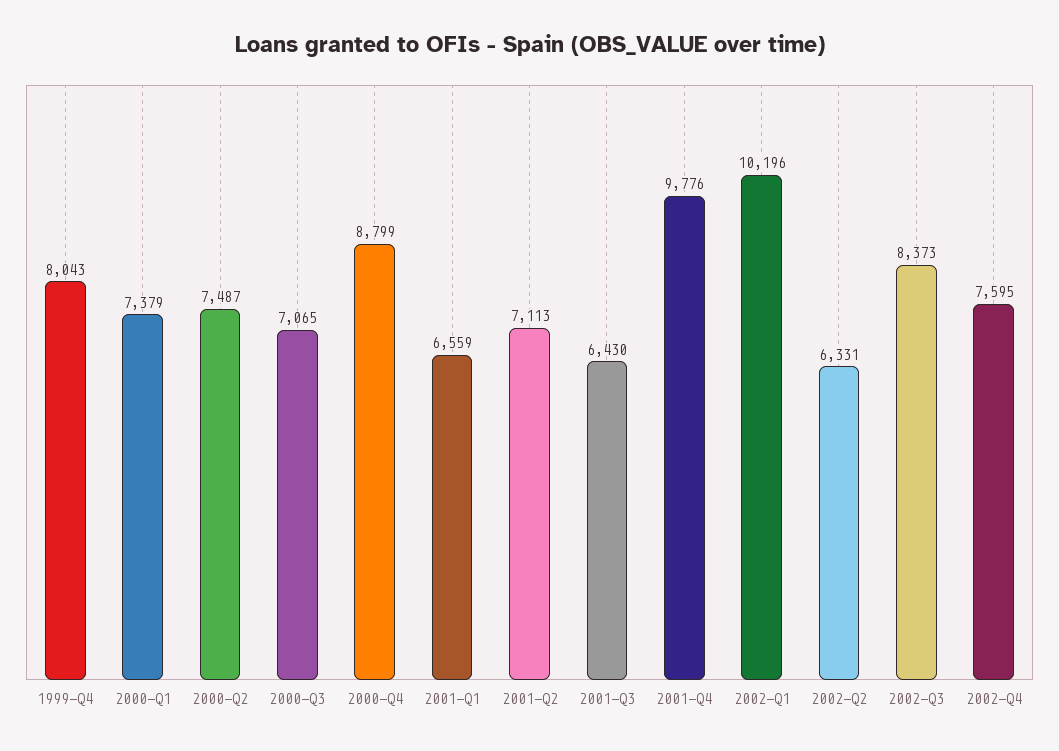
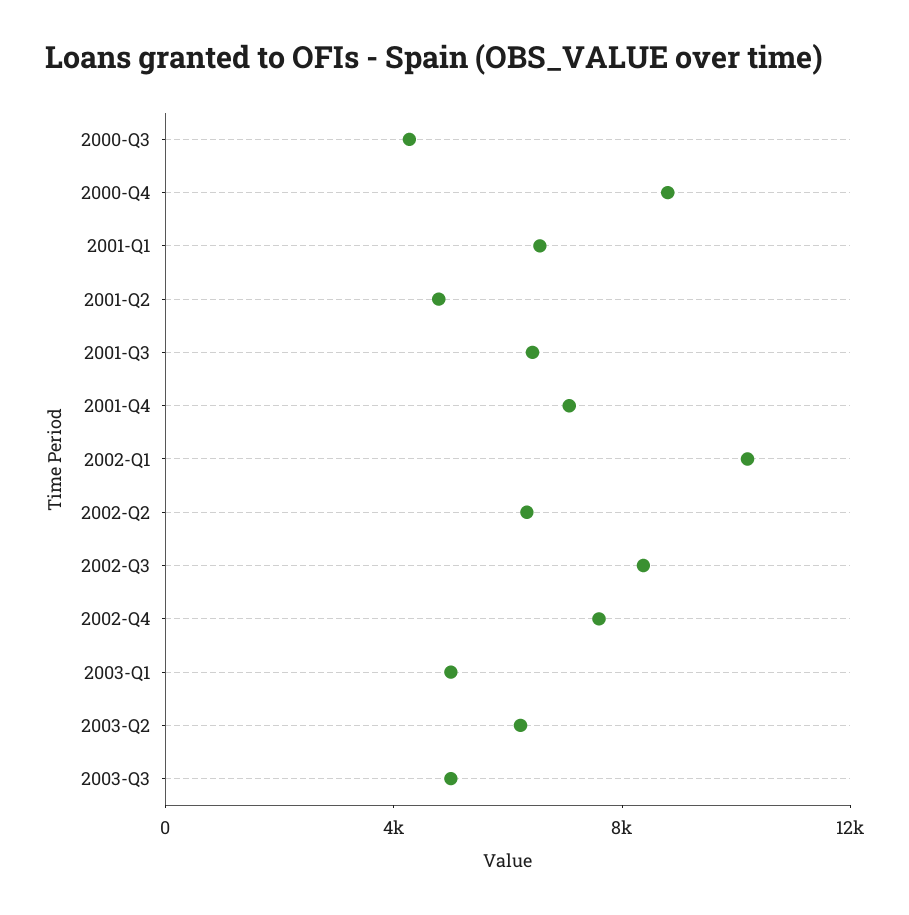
1999-Q4: 8043 -> none
2000-Q1: 7379 -> none
2000-Q2: 7487 -> none
2000-Q3: 7065 -> 4000
2001-Q2: 7113 -> 5000
2001-Q4: 9776 -> 7000
2003-Q1: none -> 5000
2003-Q2: none -> 6000
2003-Q3: none -> 5000

